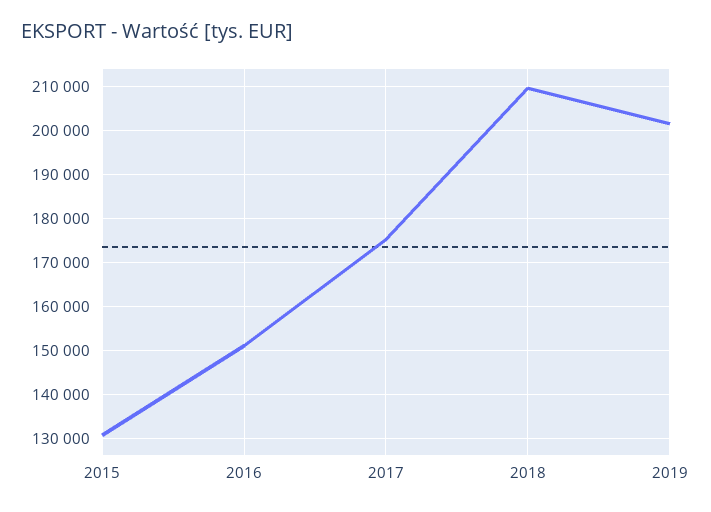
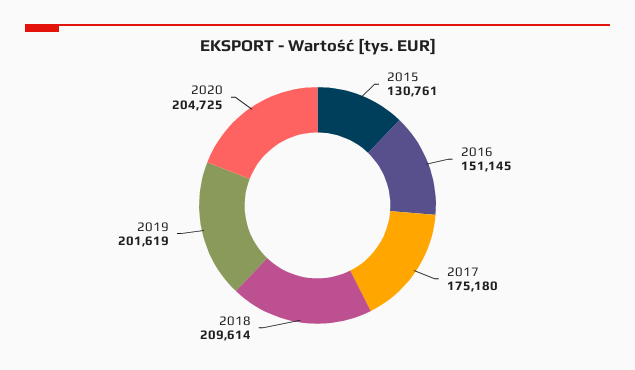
2020: none -> 204725

